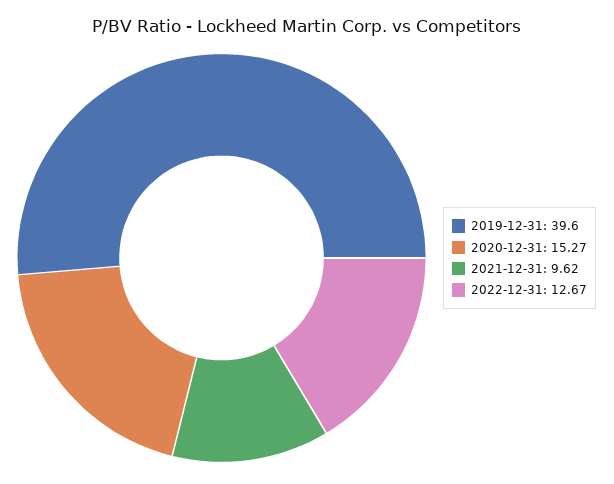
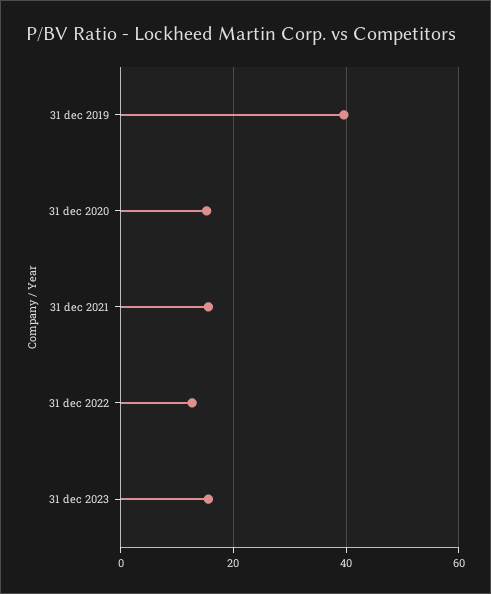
2021-12-31: 9.62 -> 16
31 dec 2023: none -> 16

